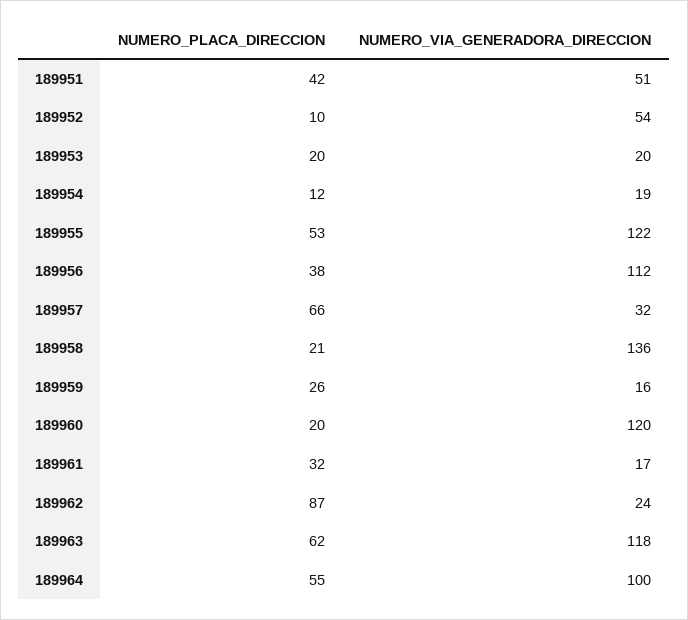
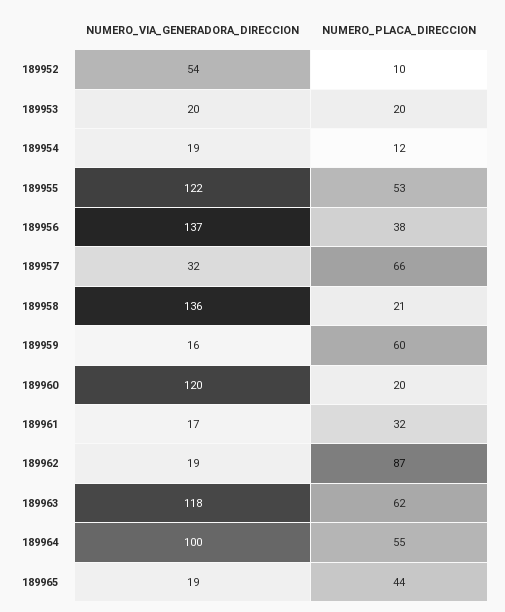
NUMERO_PLACA_DIRECCION, 189951: 42 -> none
NUMERO_VIA_GENERADORA_DIRECCION, 189951: 51 -> none
NUMERO_VIA_GENERADORA_DIRECCION, 189956: 112 -> 137
NUMERO_PLACA_DIRECCION, 189959: 26 -> 60
NUMERO_VIA_GENERADORA_DIRECCION, 189962: 24 -> 19
NUMERO_VIA_GENERADORA_DIRECCION, 189965: none -> 19
NUMERO_PLACA_DIRECCION, 189965: none -> 44

